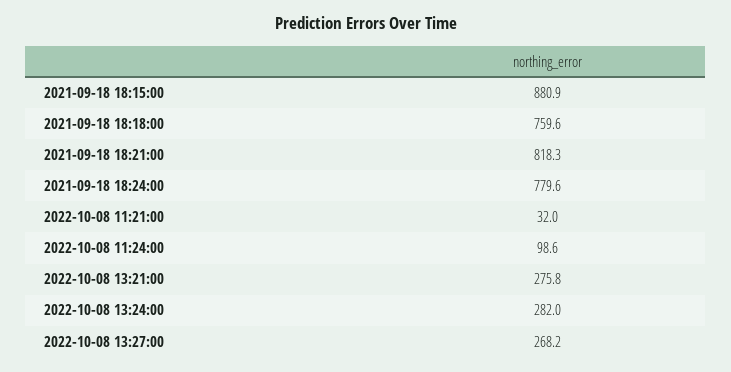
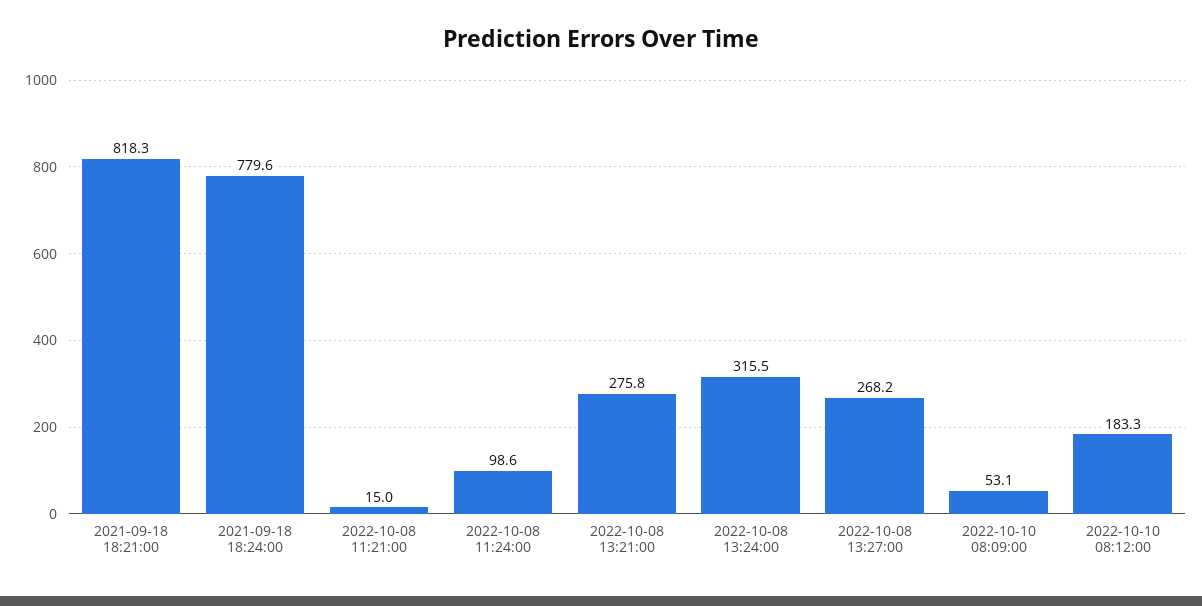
2021-09-18 18:15:00: 880.9 -> none
2021-09-18 18:18:00: 759.6 -> none
2022-10-08 11:21:00: 32 -> 15
2022-10-08 13:24:00: 282 -> 315.5
2022-10-10 08:09:00: none -> 53.1
2022-10-10 08:12:00: none -> 183.3

